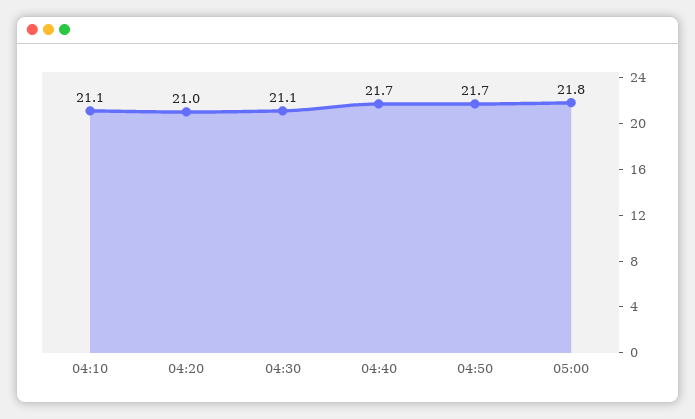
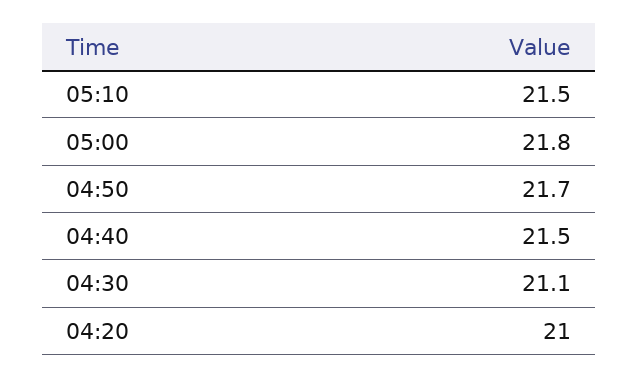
04:10: 21.1 -> none
04:40: 21.7 -> 21.5
05:10: none -> 21.5

